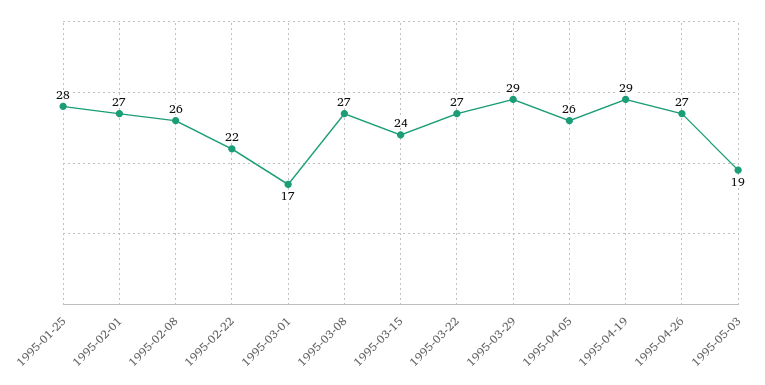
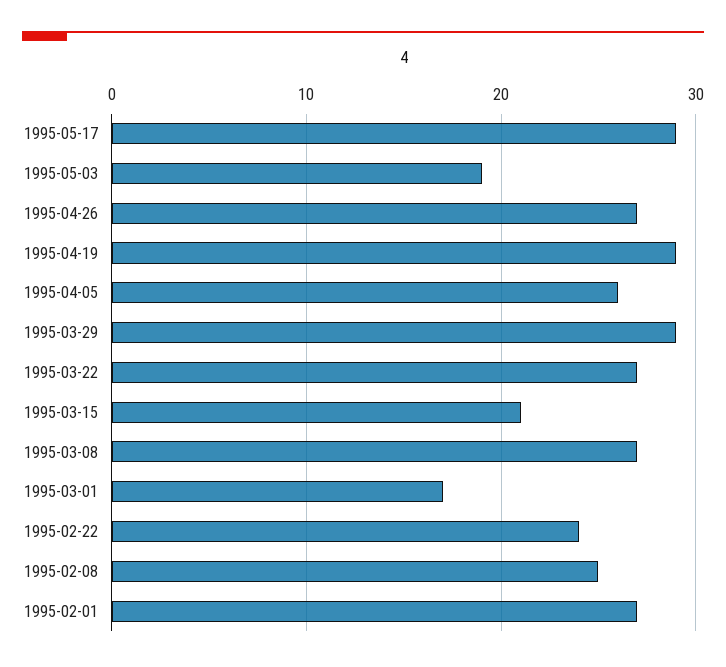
1995-01-25: 28 -> none
1995-02-08: 26 -> 25
1995-02-22: 22 -> 24
1995-03-15: 24 -> 21
1995-05-17: none -> 29

